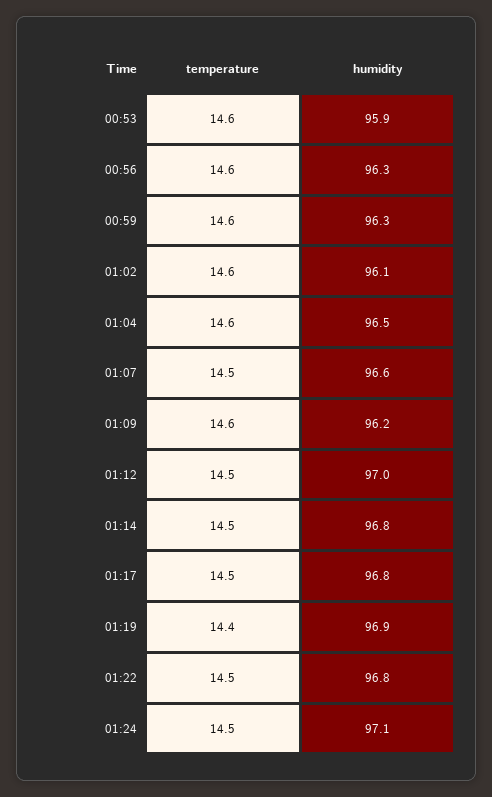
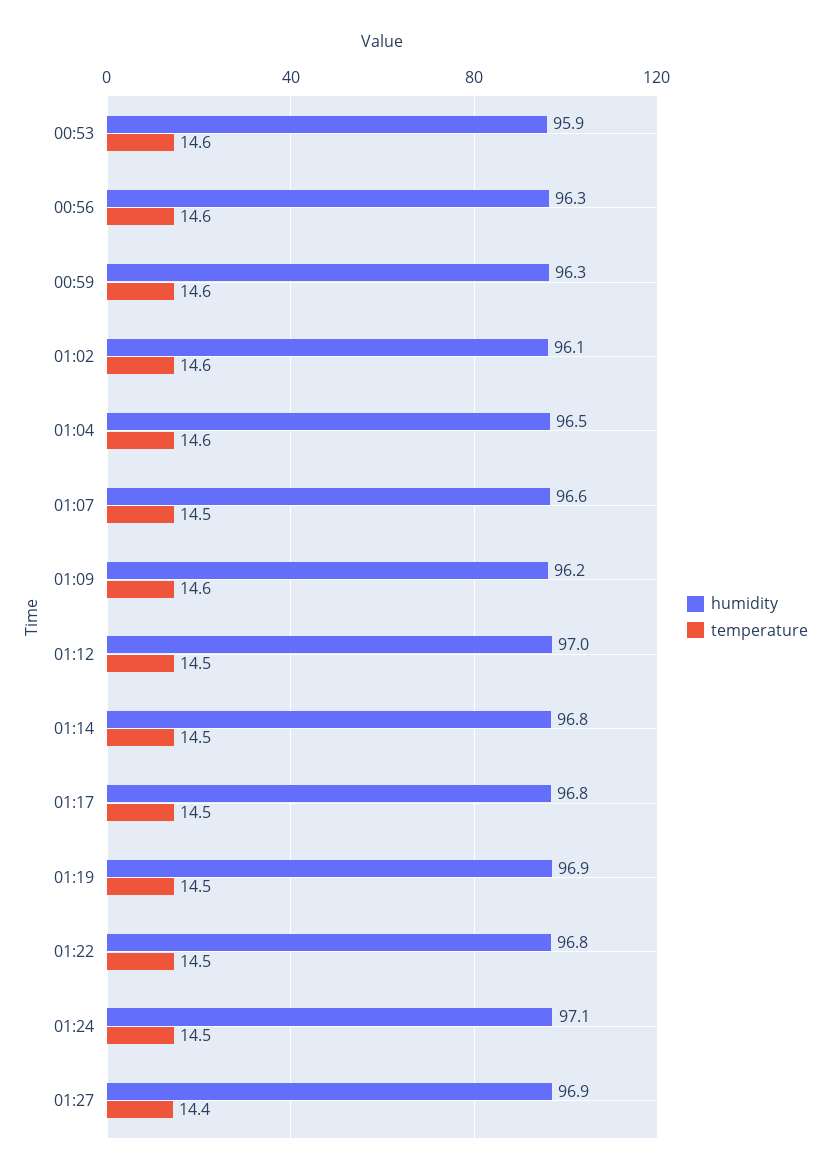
temperature, 01:19: 14.4 -> 14.5
humidity, 01:27: none -> 96.9
temperature, 01:27: none -> 14.4

